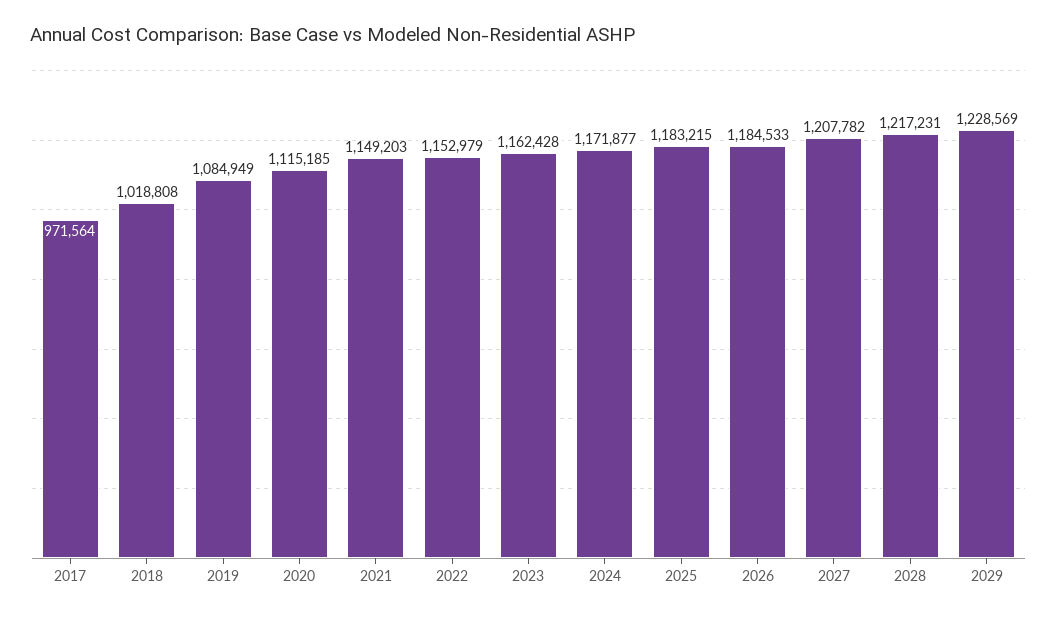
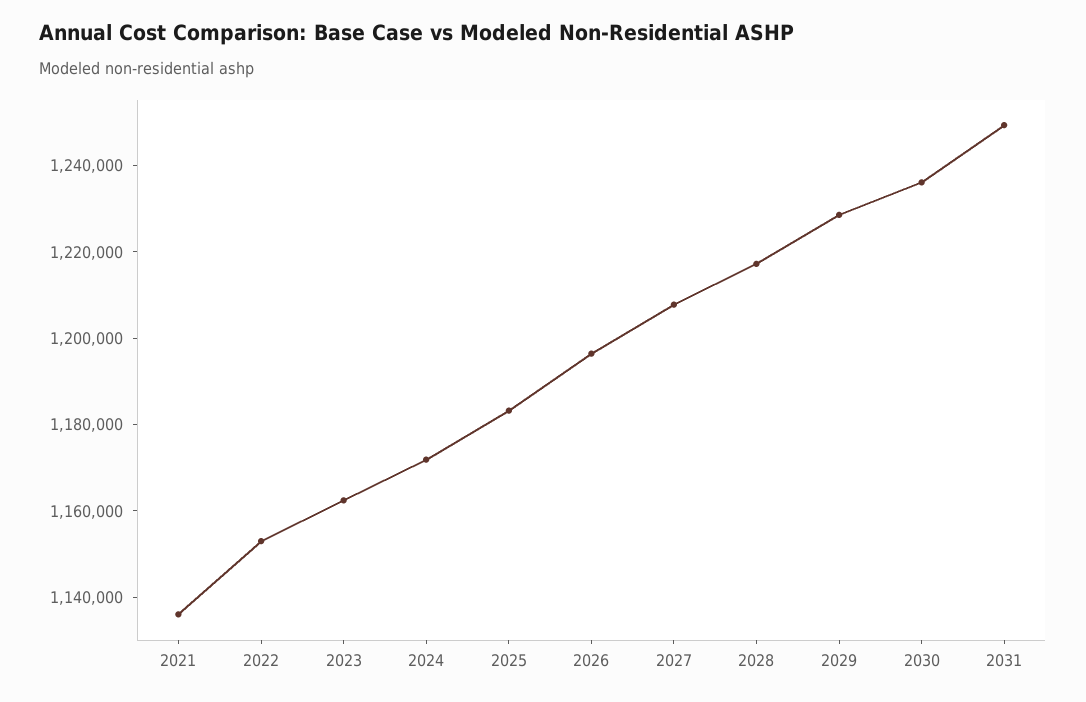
2017: 971564 -> none
2018: 1018808 -> none
2019: 1084949 -> none
2020: 1115185 -> none
2021: 1149203 -> 1135000
2026: 1184533 -> 1195000
2030: none -> 1235000
2031: none -> 1250000

